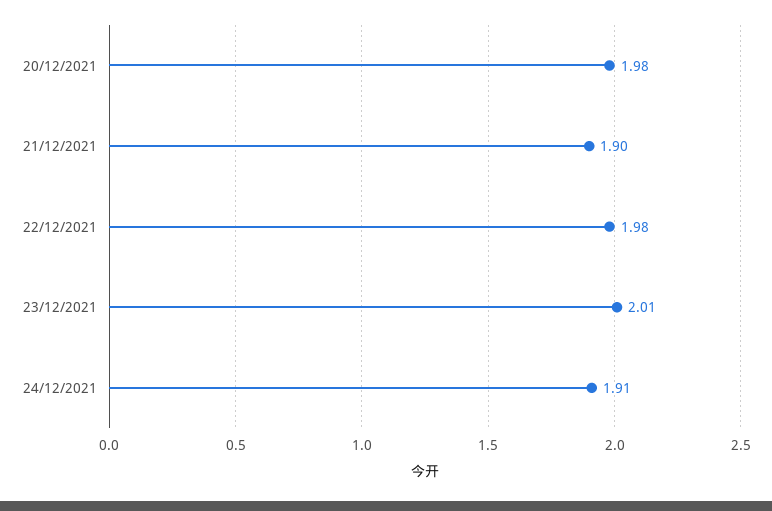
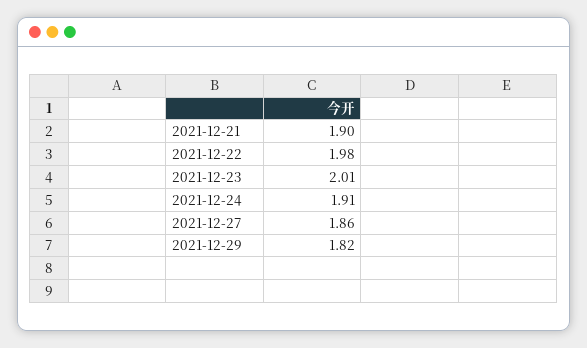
20/12/2021: 1.98 -> none
2021-12-27: none -> 1.86
2021-12-29: none -> 1.82

